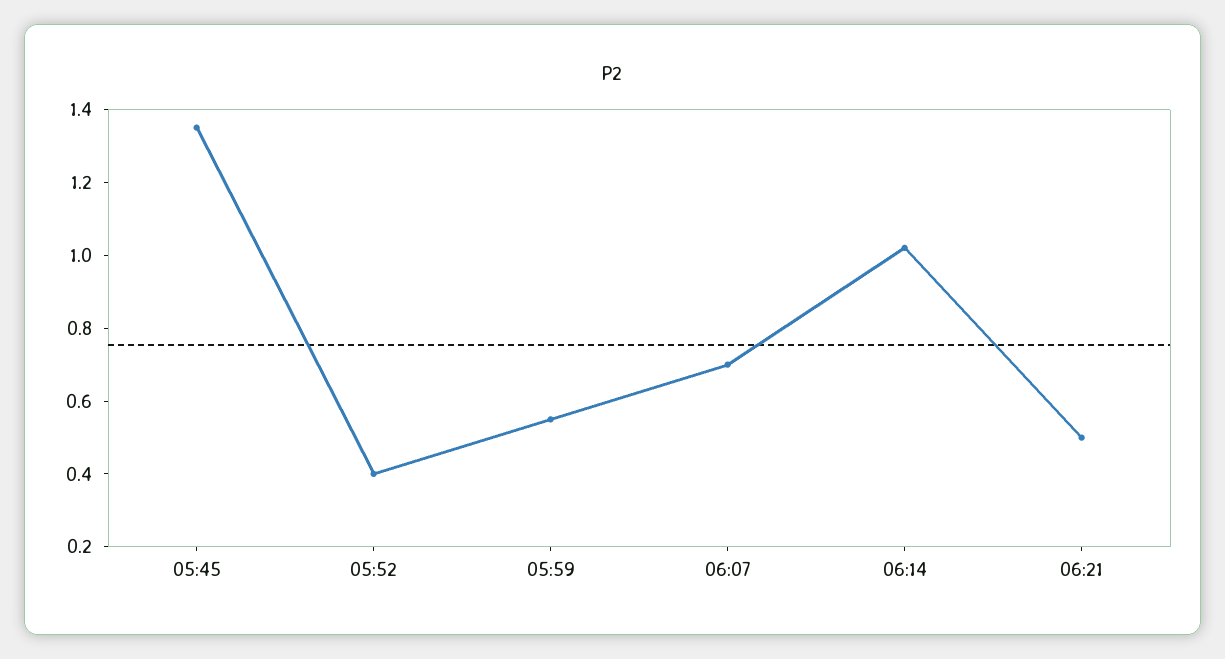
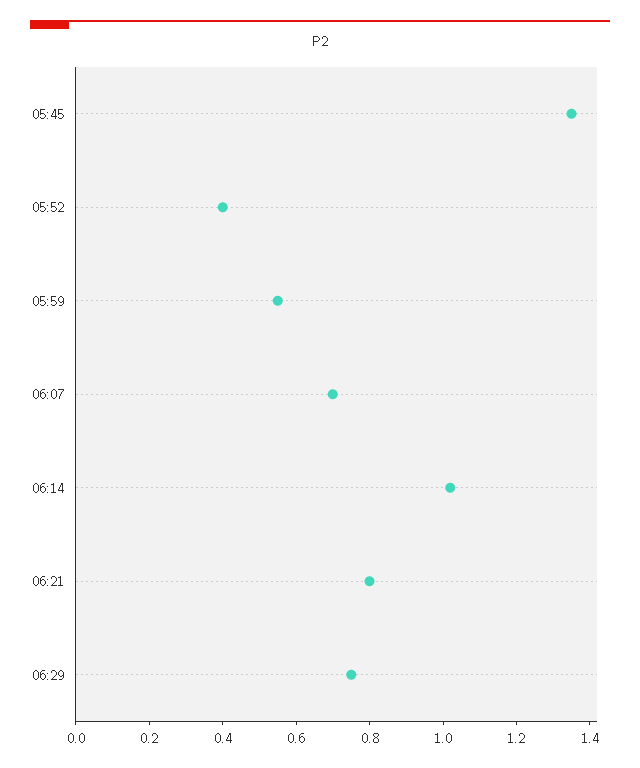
06:21: 0.5 -> 0.8
06:29: none -> 0.75

